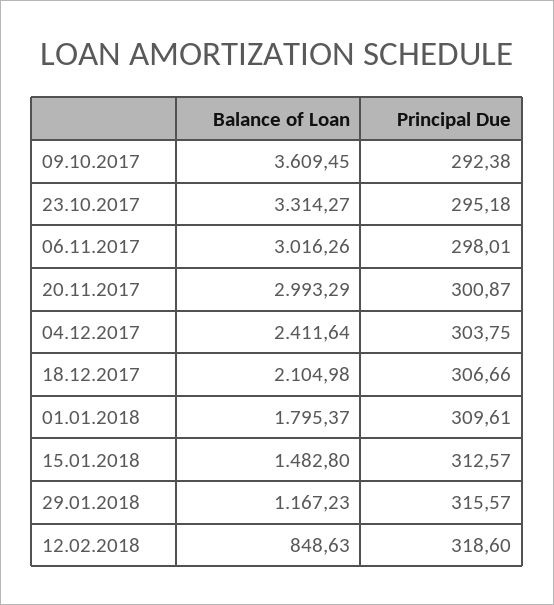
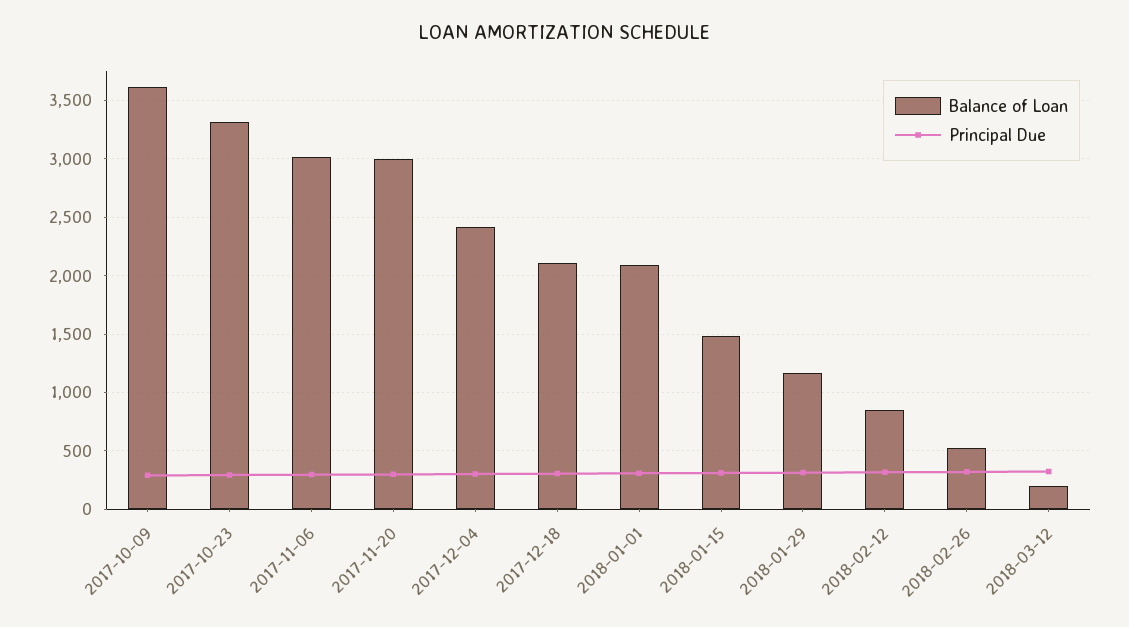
Balance of Loan, 01.01.2018: 1795.37 -> 2100
Balance of Loan, 2018-02-26: none -> 500
Principal Due, 2018-02-26: none -> 300
Balance of Loan, 2018-03-12: none -> 200
Principal Due, 2018-03-12: none -> 300

